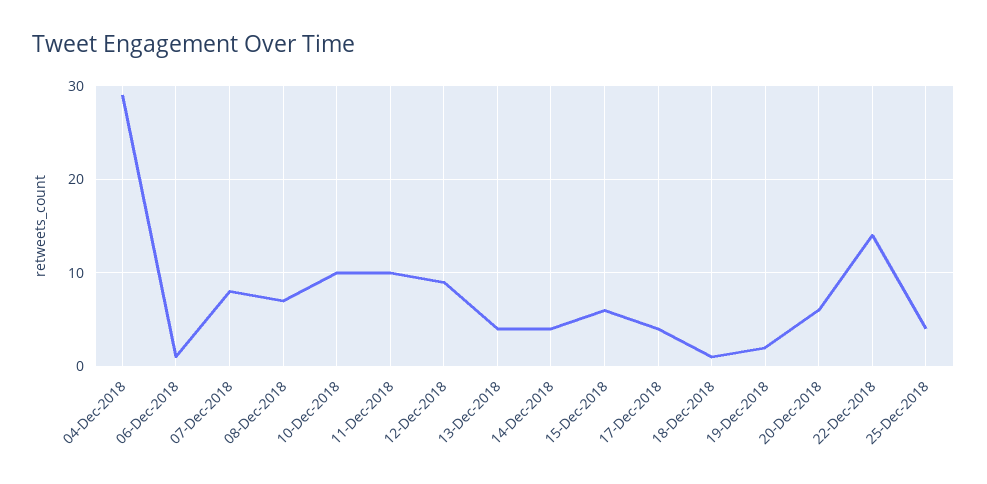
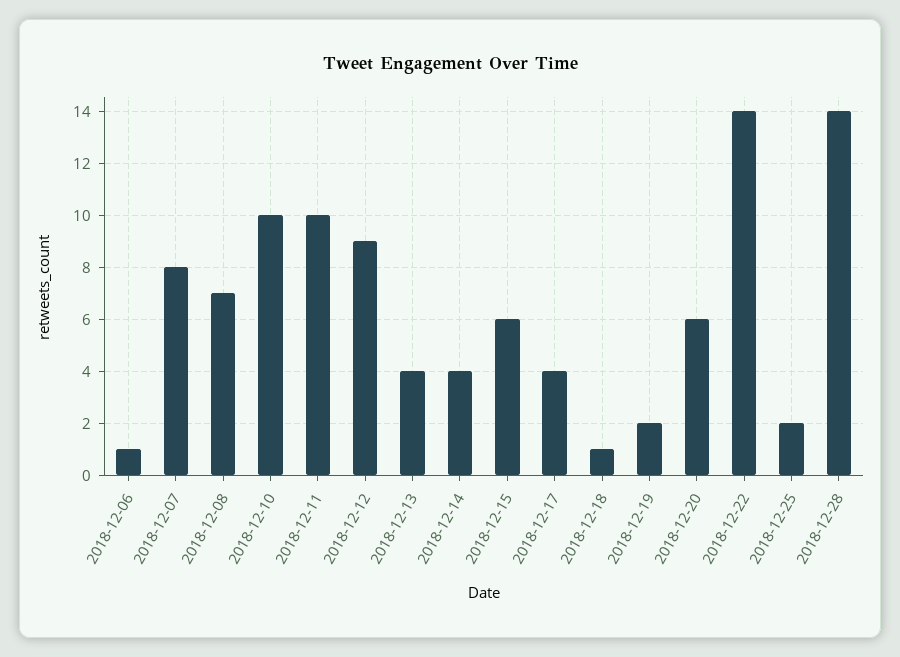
04-Dec-2018: 29 -> none
25-Dec-2018: 4 -> 2
2018-12-28: none -> 14

